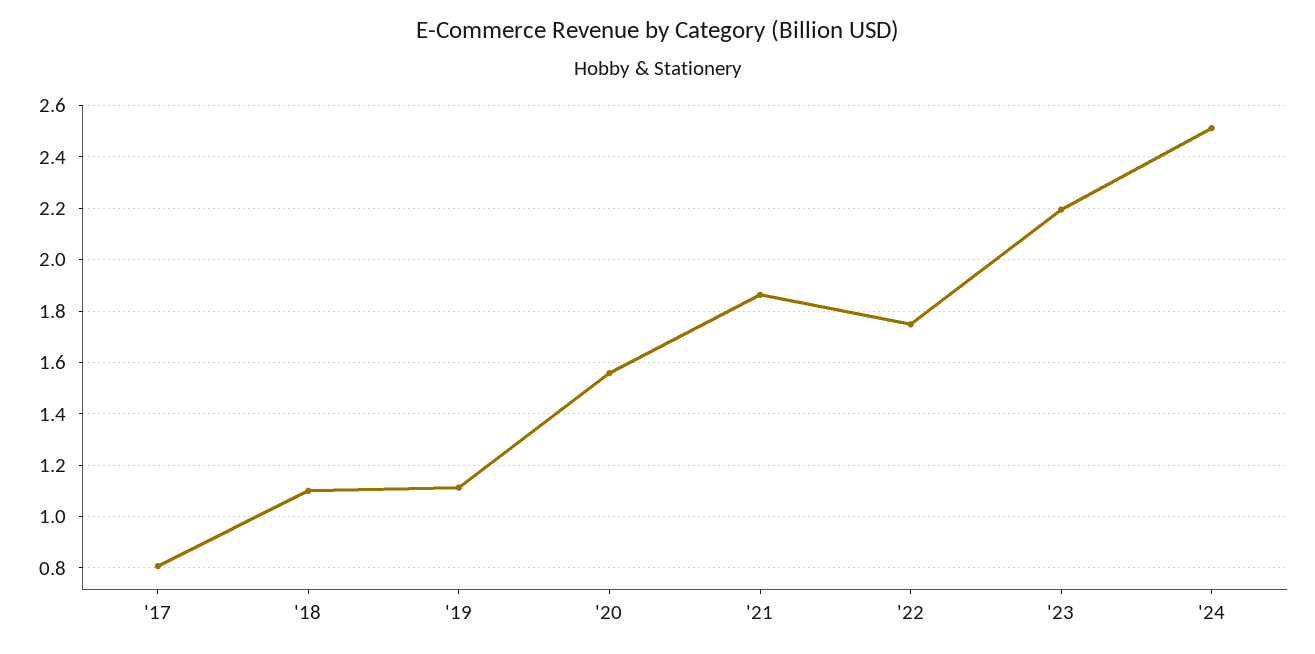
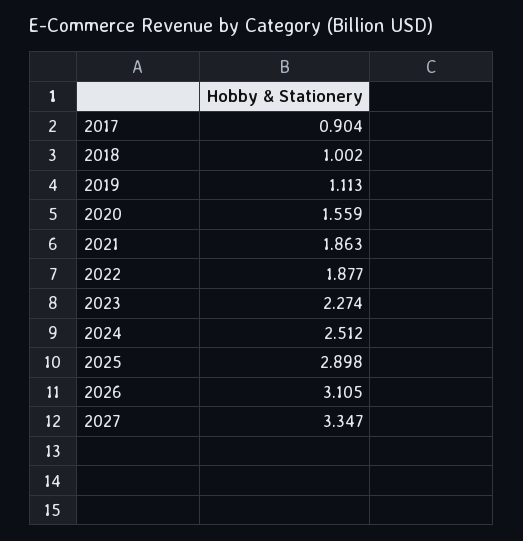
'17: 0.8 -> 0.904
'18: 1.1 -> 1.002
'22: 1.75 -> 1.877
'23: 2.2 -> 2.274
2025: none -> 2.898
2026: none -> 3.105
2027: none -> 3.347

